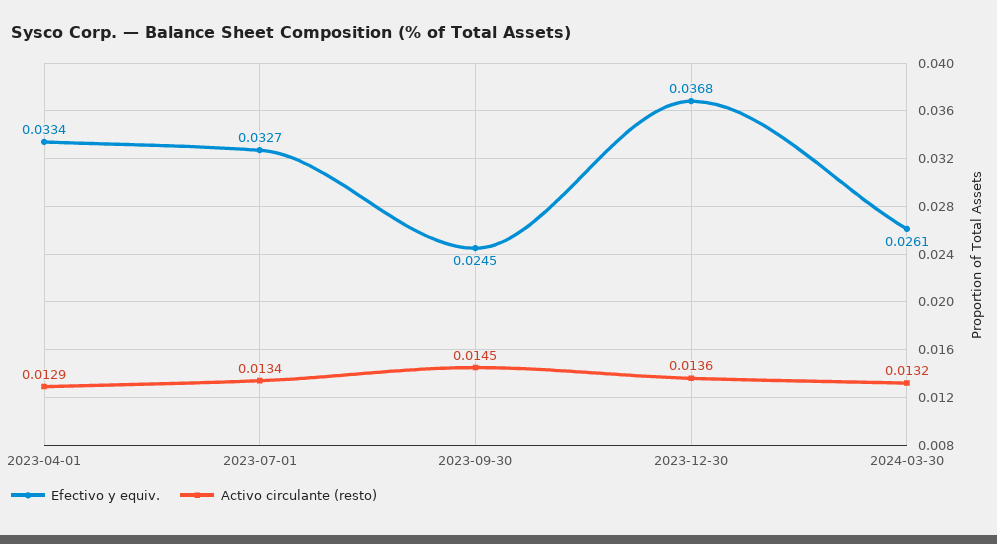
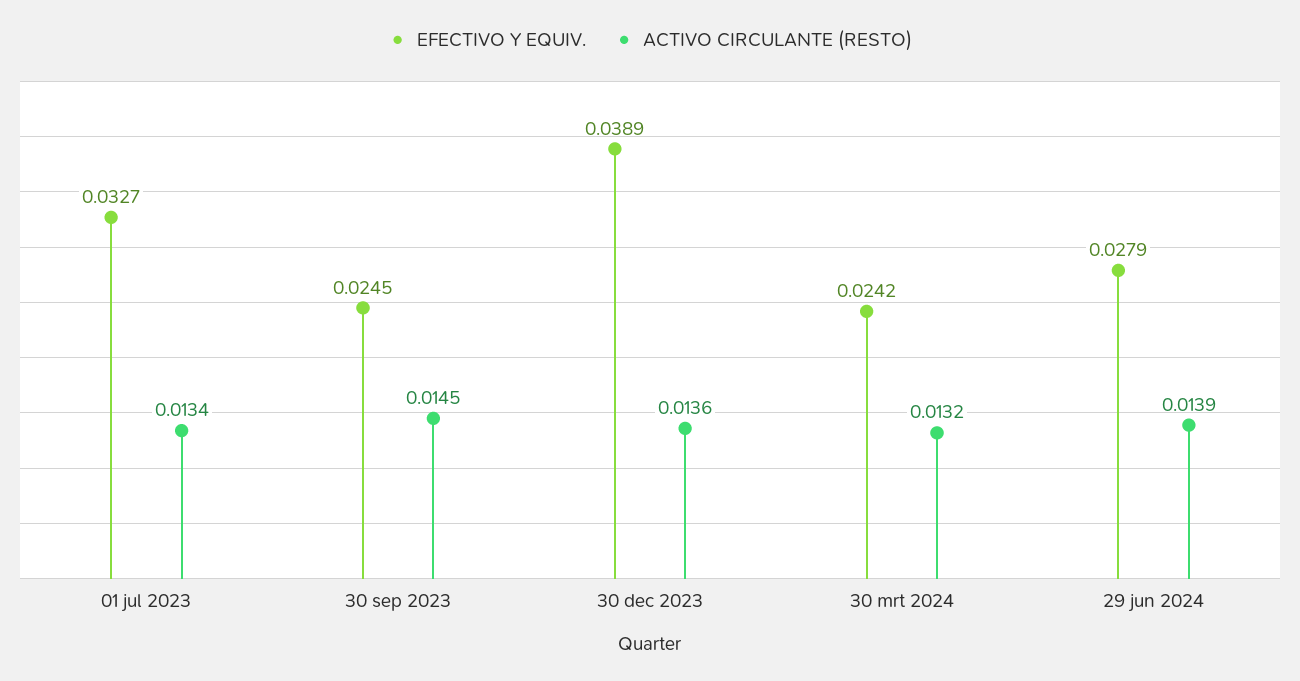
Efectivo y equiv., 2023-04-01: 0.0334 -> none
Activo circulante (resto), 2023-04-01: 0.0129 -> none
Efectivo y equiv., 2023-12-30: 0.0368 -> 0.0389
Efectivo y equiv., 2024-03-30: 0.0261 -> 0.0242
Efectivo y equiv., 29 jun 2024: none -> 0.0279
Activo circulante (resto), 29 jun 2024: none -> 0.0139

